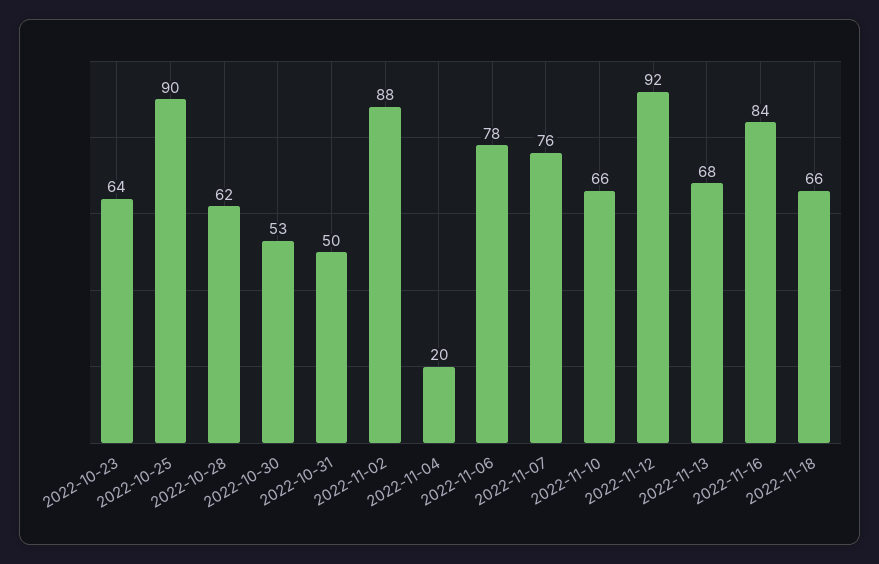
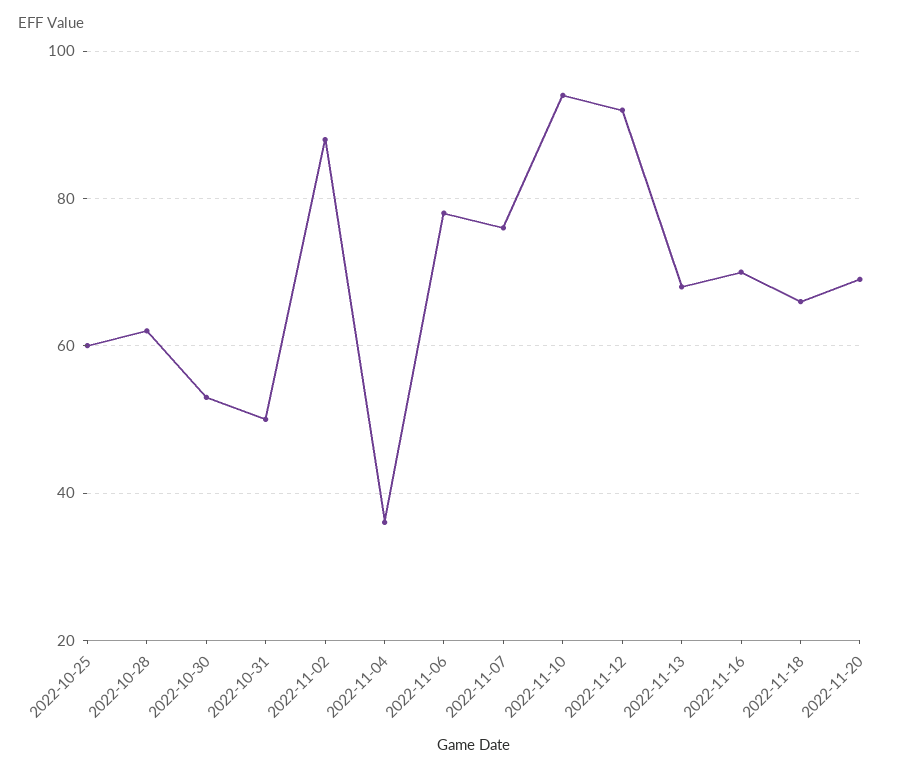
2022-10-23: 64 -> none
2022-10-25: 90 -> 60
2022-11-04: 20 -> 35
2022-11-10: 66 -> 95
2022-11-16: 84 -> 70
2022-11-20: none -> 70

